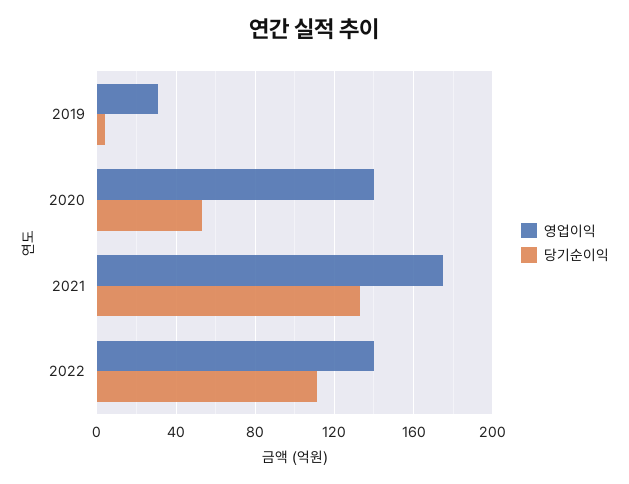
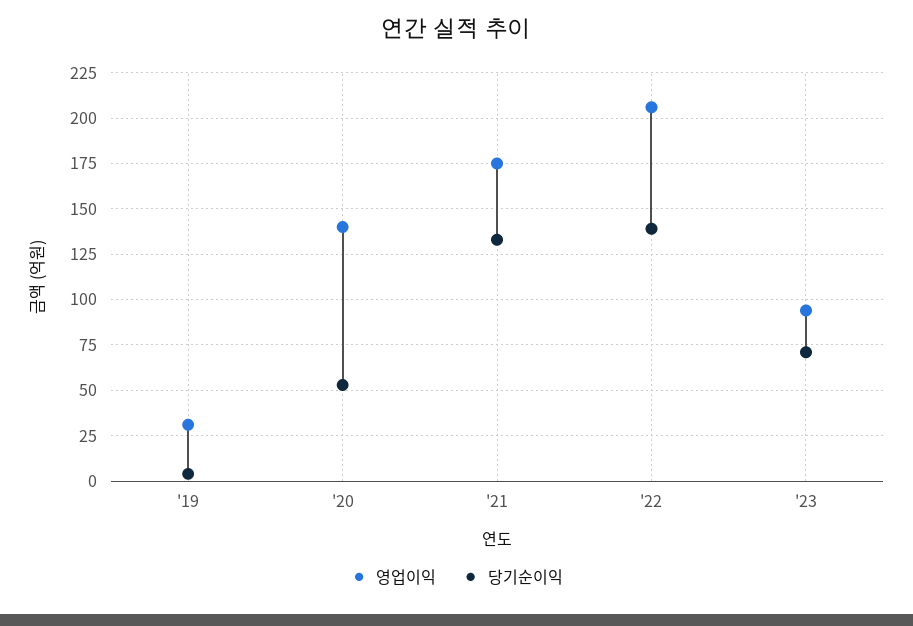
영업이익, 2022: 140 -> 205
당기순이익, 2022: 110 -> 140
영업이익, '23: none -> 95
당기순이익, '23: none -> 70

